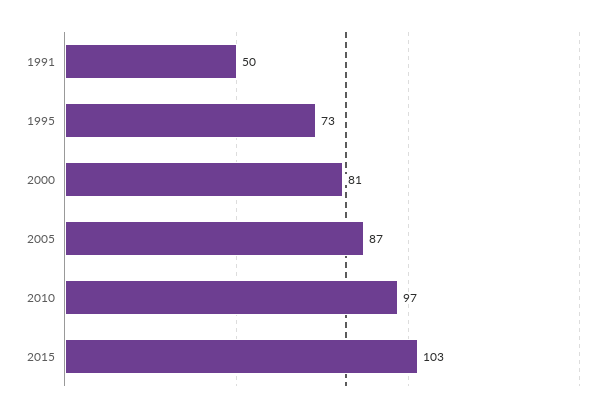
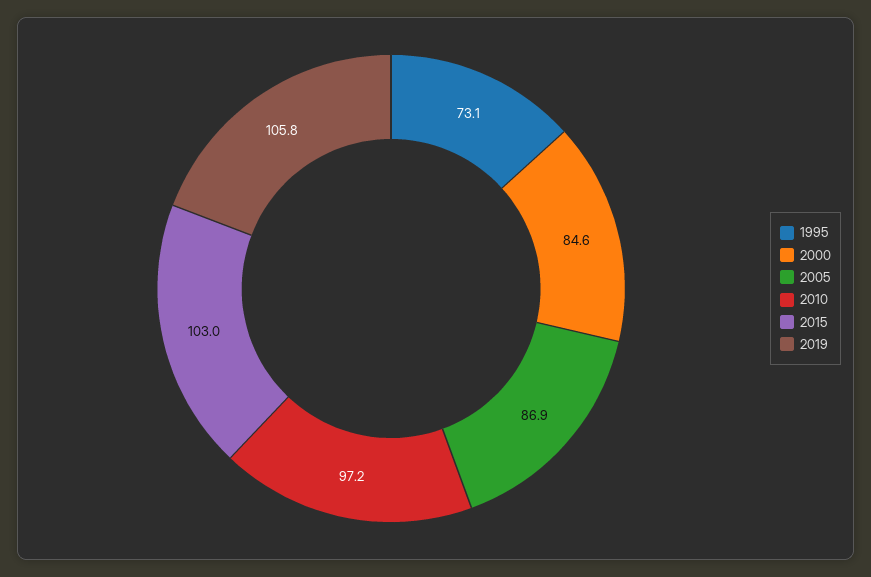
1991: 50 -> none
2000: 81 -> 84.6
2019: none -> 105.8

